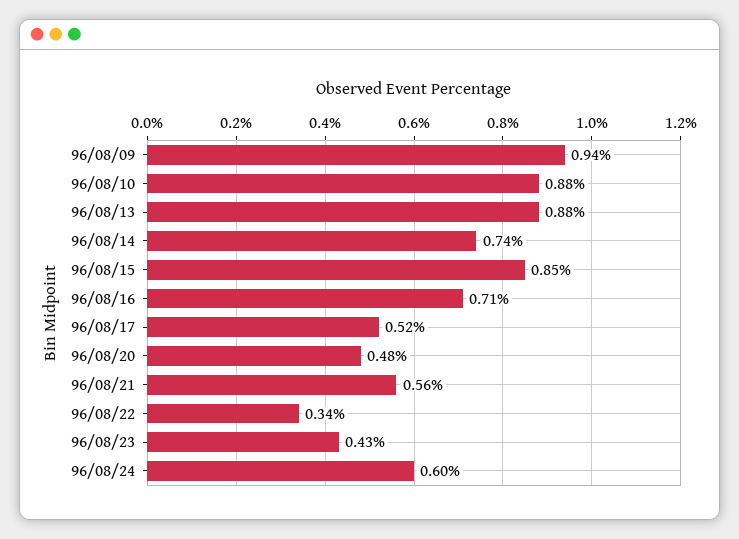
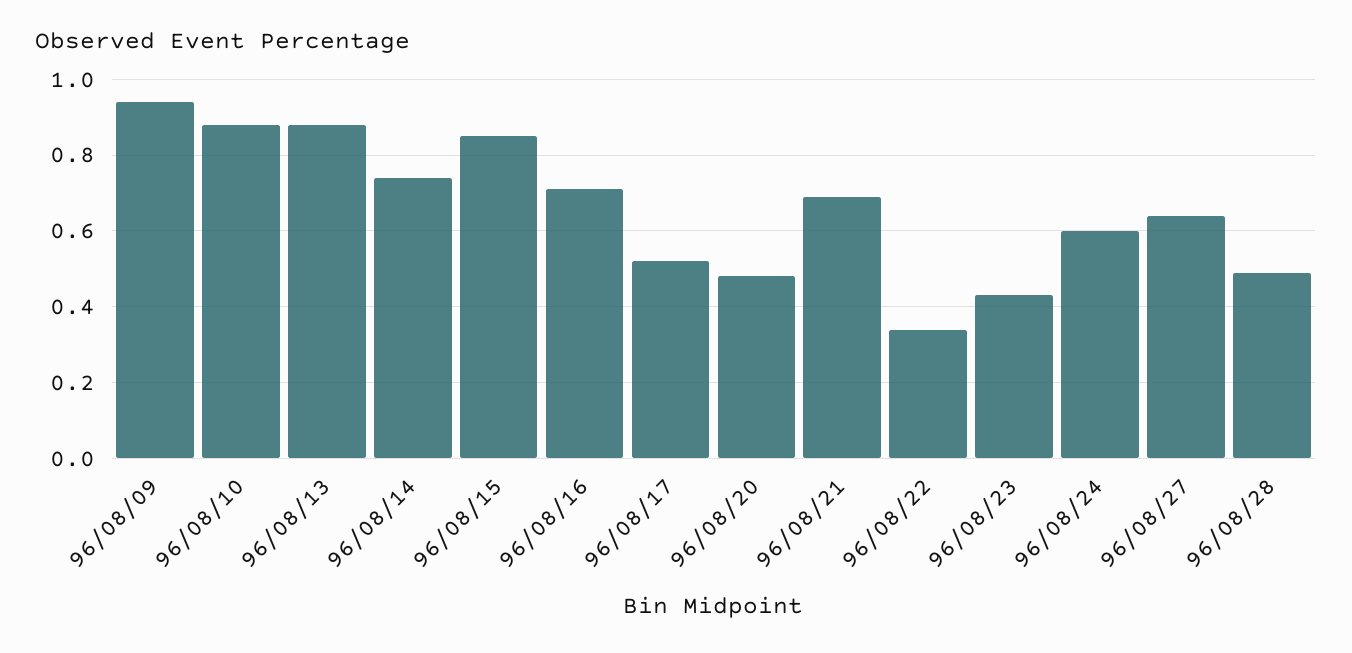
96/08/21: 0.56 -> 0.7
96/08/27: none -> 0.65
96/08/28: none -> 0.5

